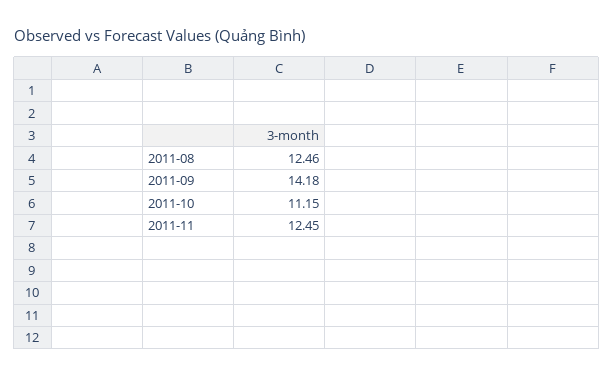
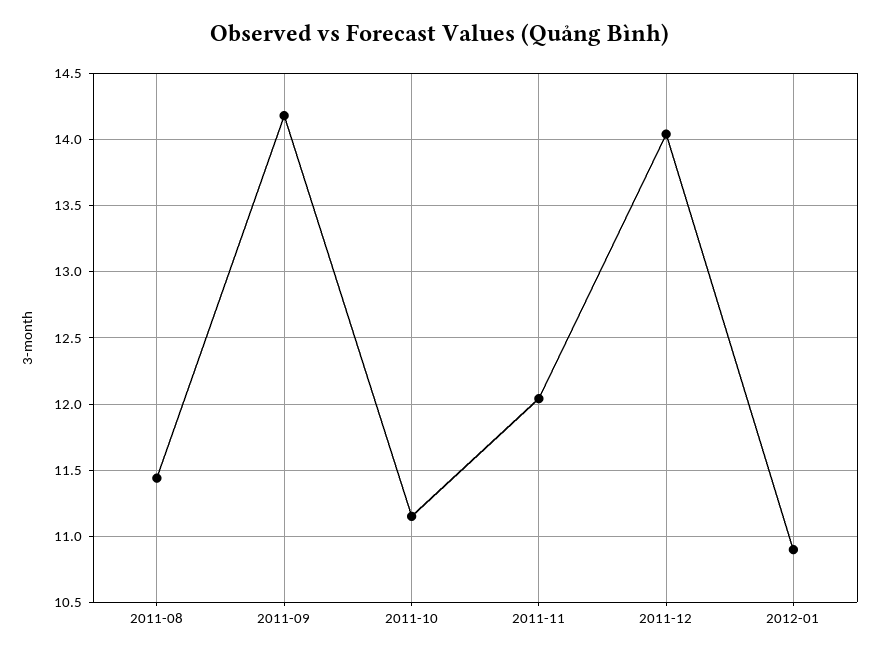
2011-08: 12.46 -> 11.45
2011-11: 12.45 -> 12.05
2011-12: none -> 14.05
2012-01: none -> 10.9

